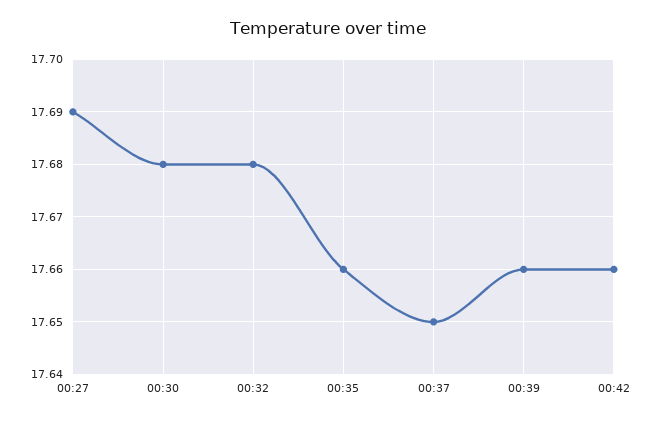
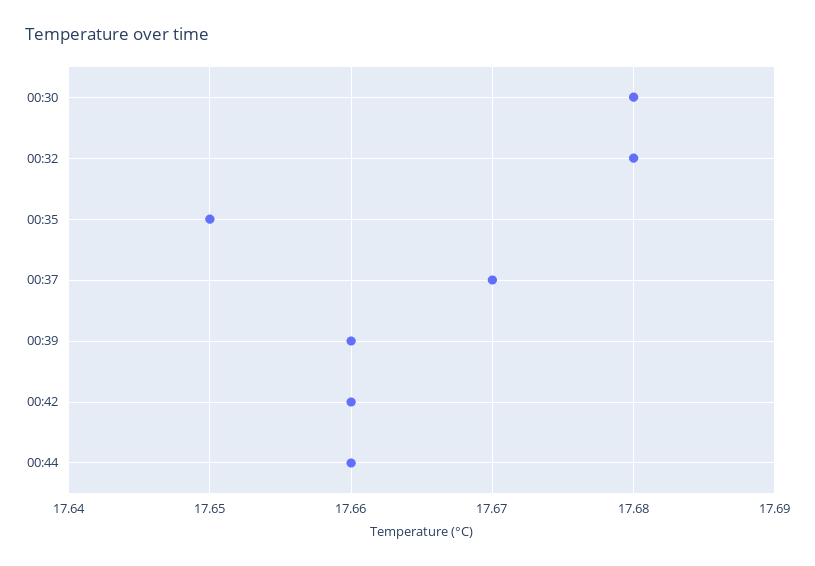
00:27: 17.69 -> none
00:35: 17.66 -> 17.65
00:37: 17.65 -> 17.67
00:44: none -> 17.66

